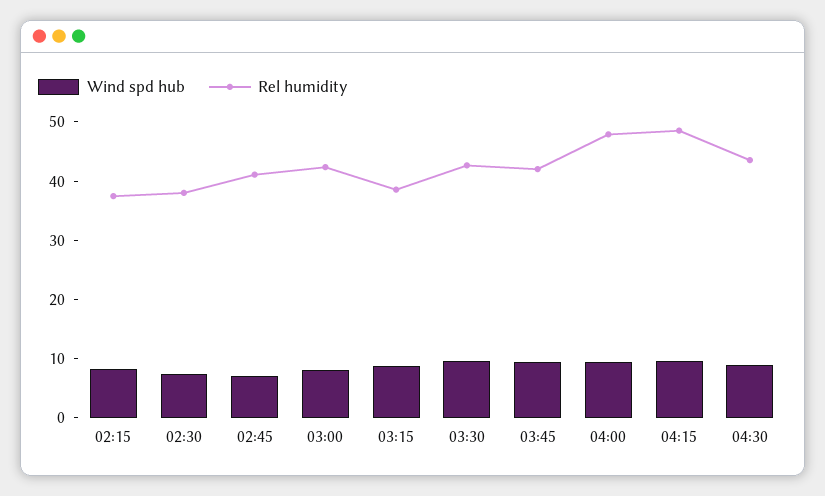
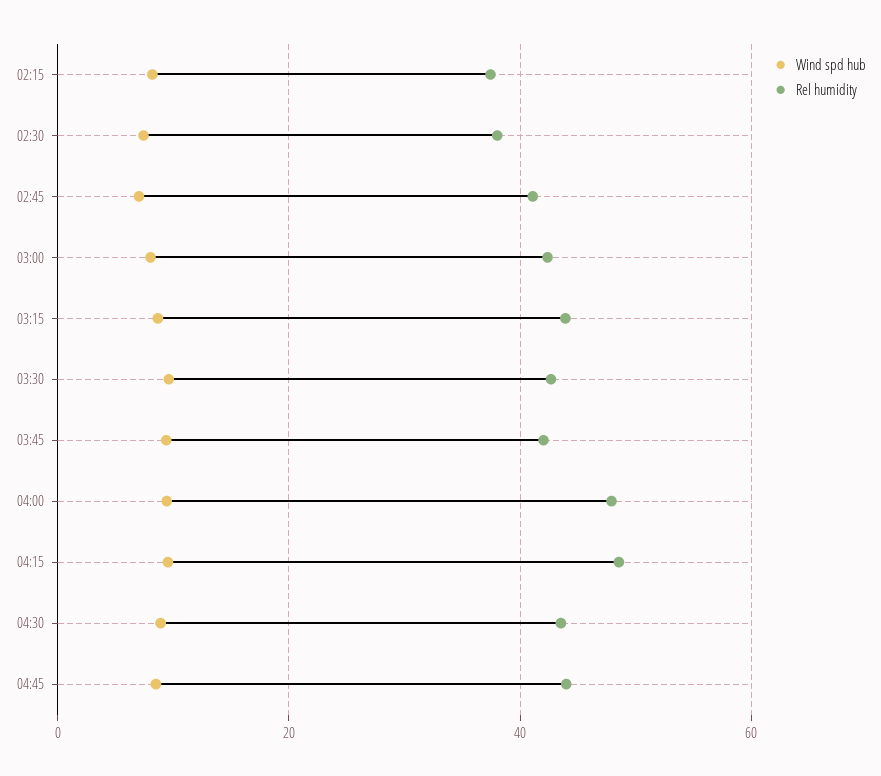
Rel humidity, 03:15: 38 -> 44
Wind spd hub, 04:45: none -> 8
Rel humidity, 04:45: none -> 44

